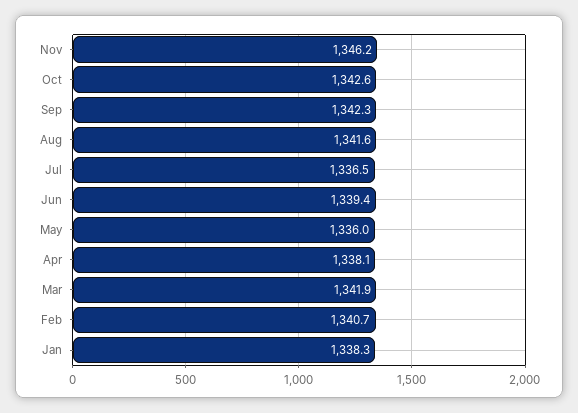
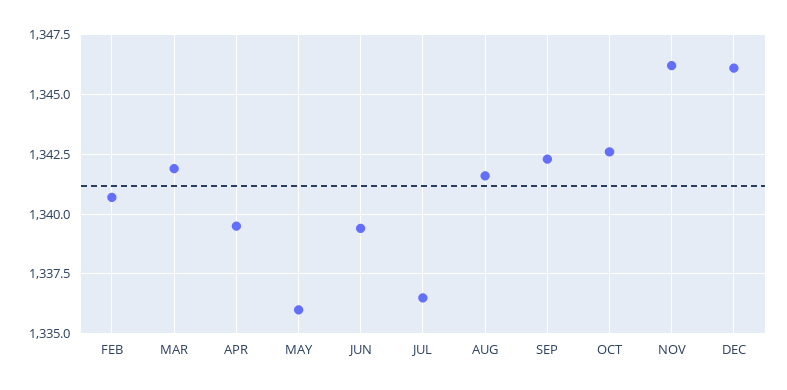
Apr: 1338.1 -> 1339.5
Jan: 1338.3 -> none
DEC: none -> 1346

